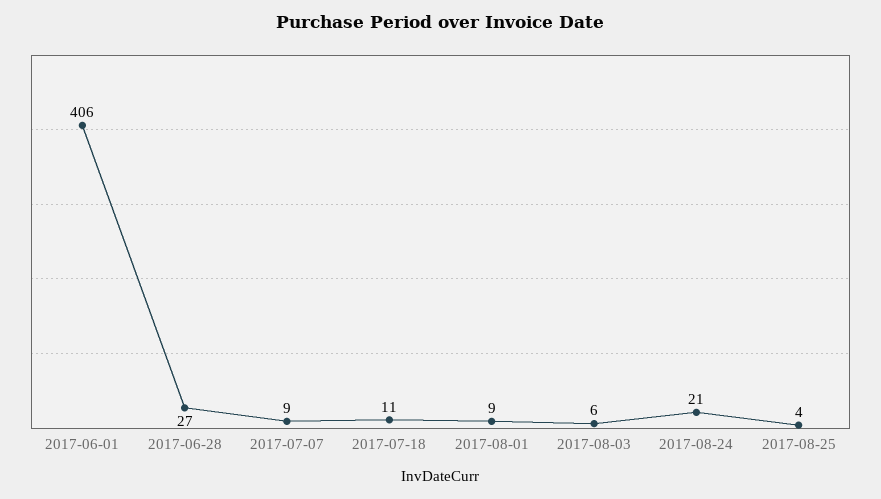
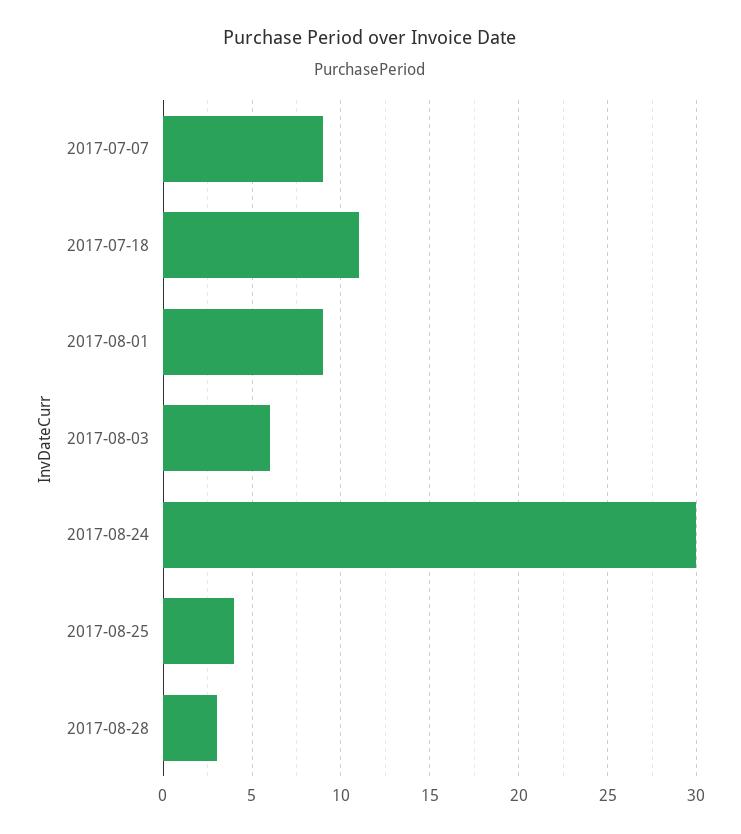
2017-06-01: 406 -> none
2017-06-28: 27 -> none
2017-08-24: 21 -> 30
2017-08-28: none -> 3

